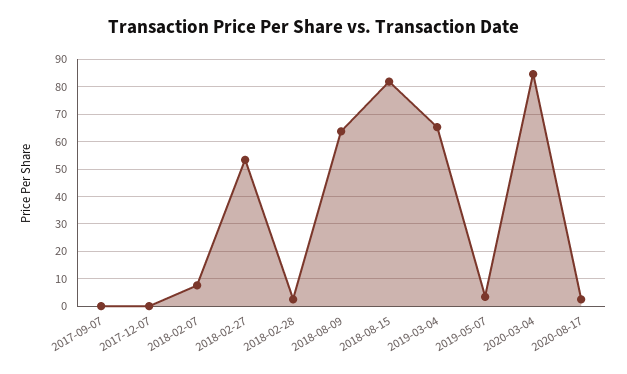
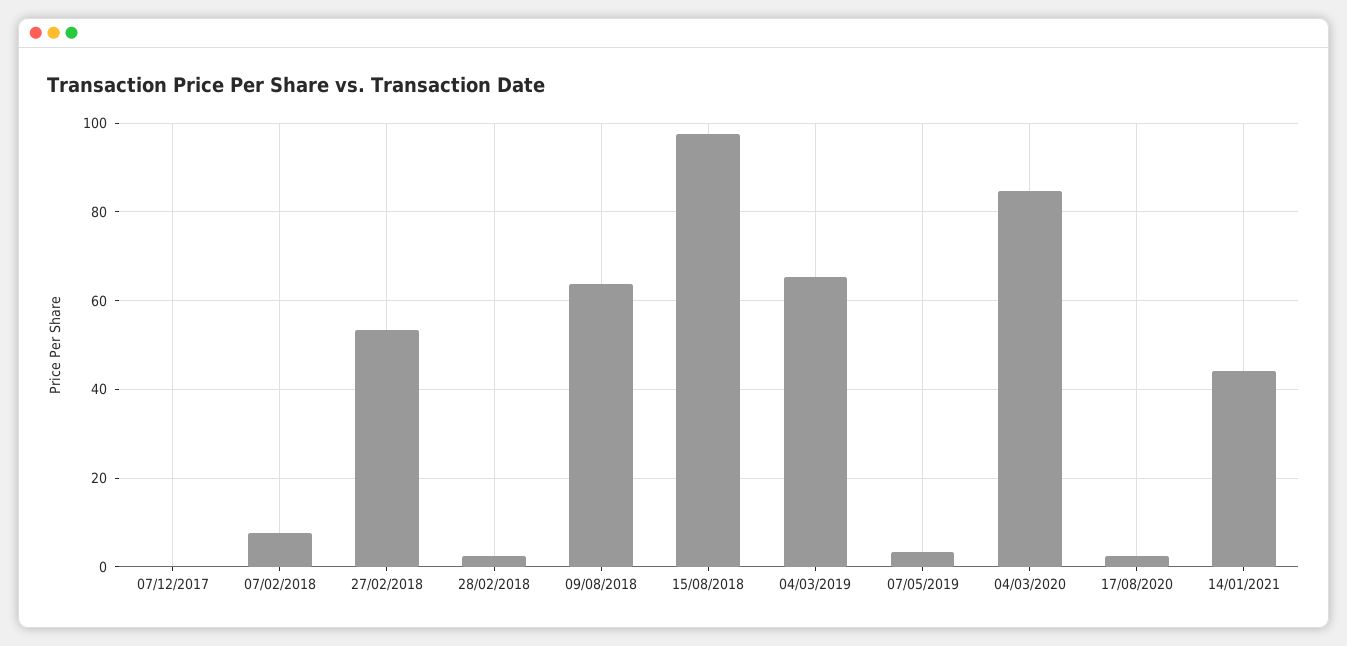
2017-09-07: 0 -> none
2018-08-15: 82.5 -> 98
14/01/2021: none -> 44

